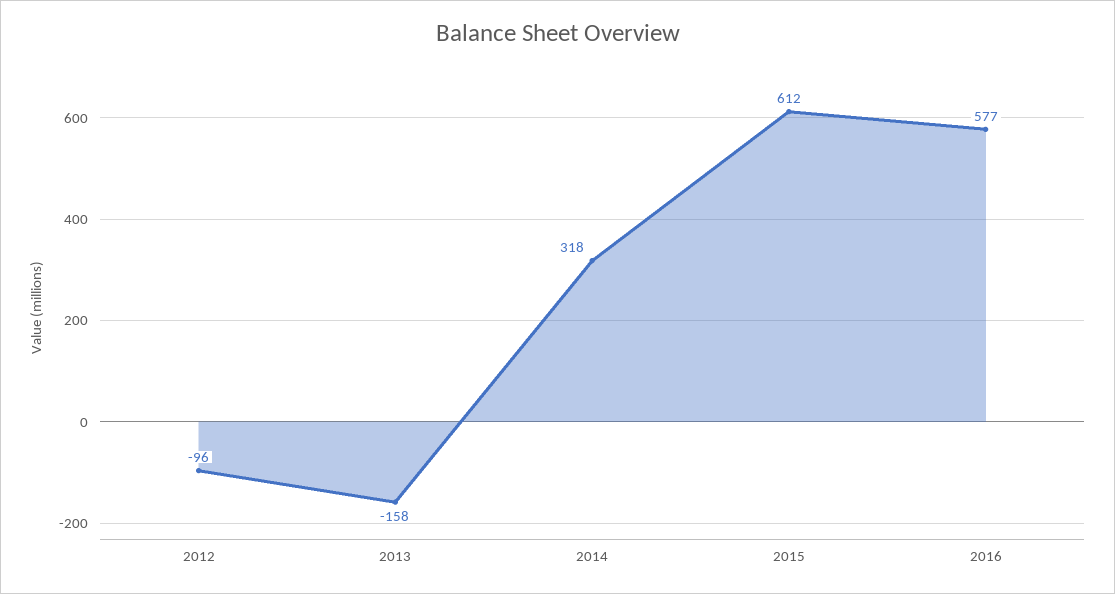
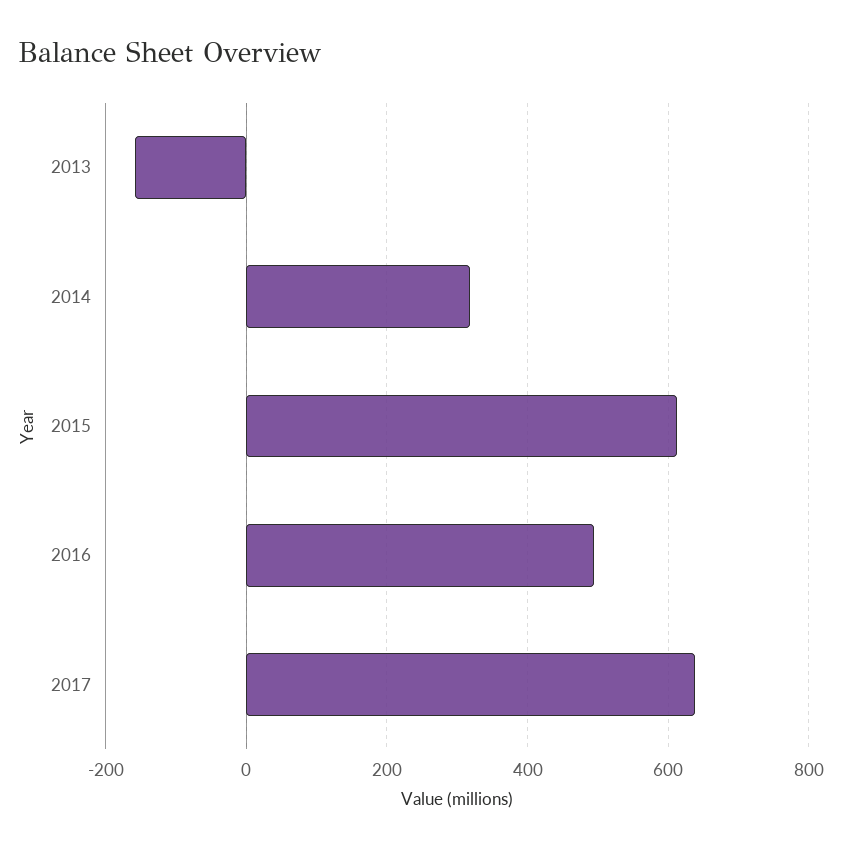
2012: -96 -> none
2016: 577 -> 500
2017: none -> 640

